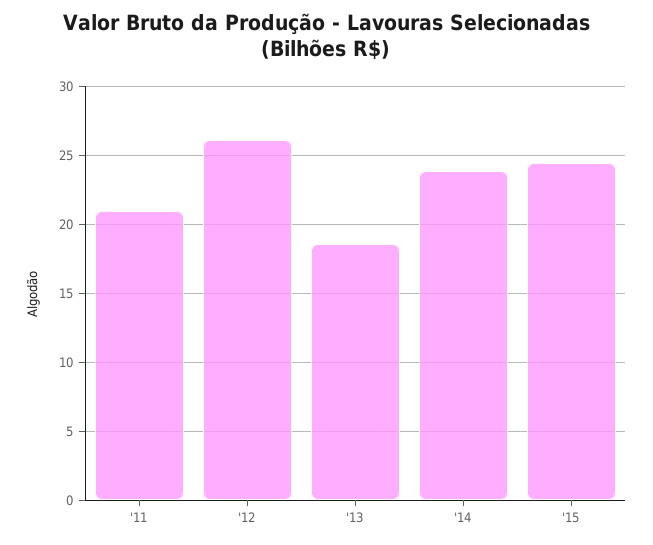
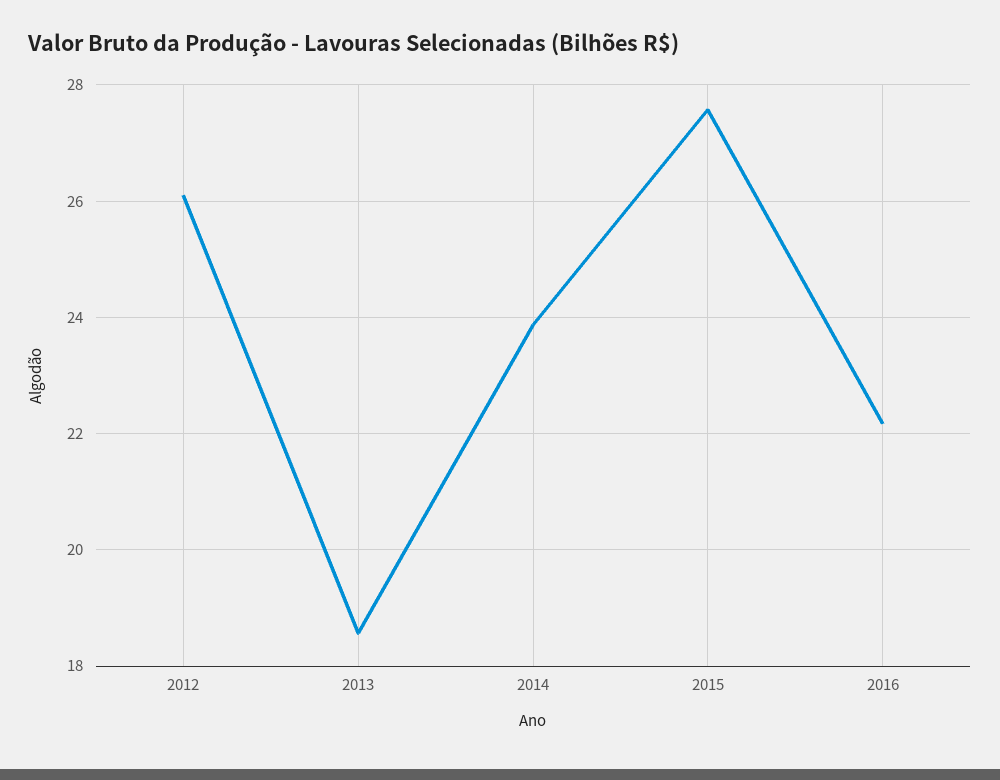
'11: 21 -> none
'15: 24.5 -> 27.6
2016: none -> 22.2

